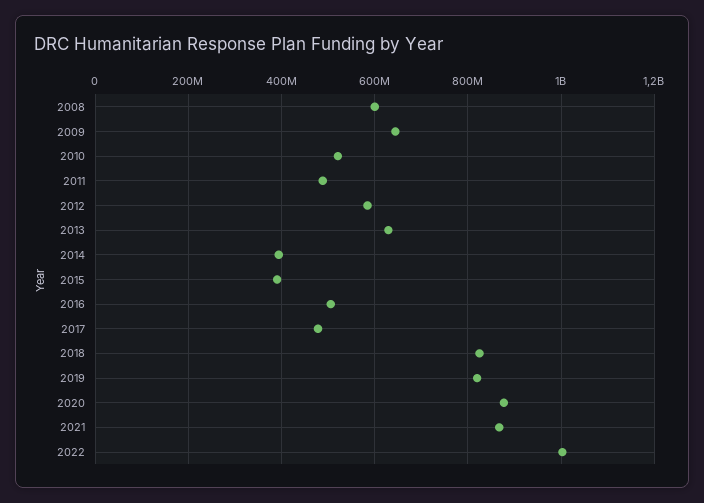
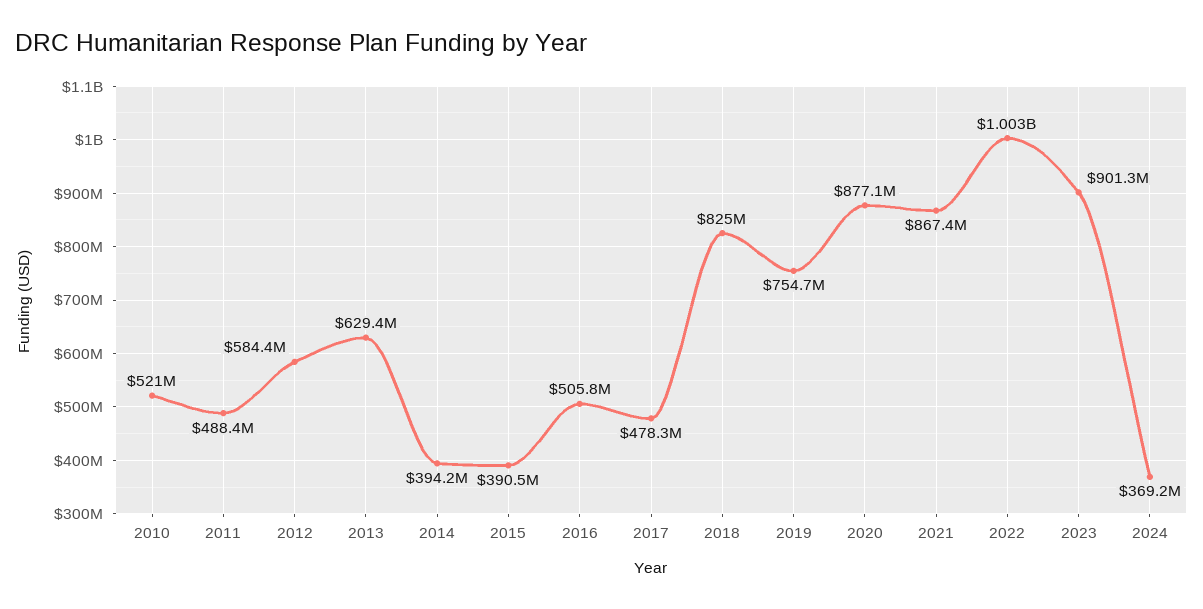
2008: 600000000 -> none
2009: 640000000 -> none
2019: 820000000 -> 754700000
2023: none -> 901300000
2024: none -> 369200000

